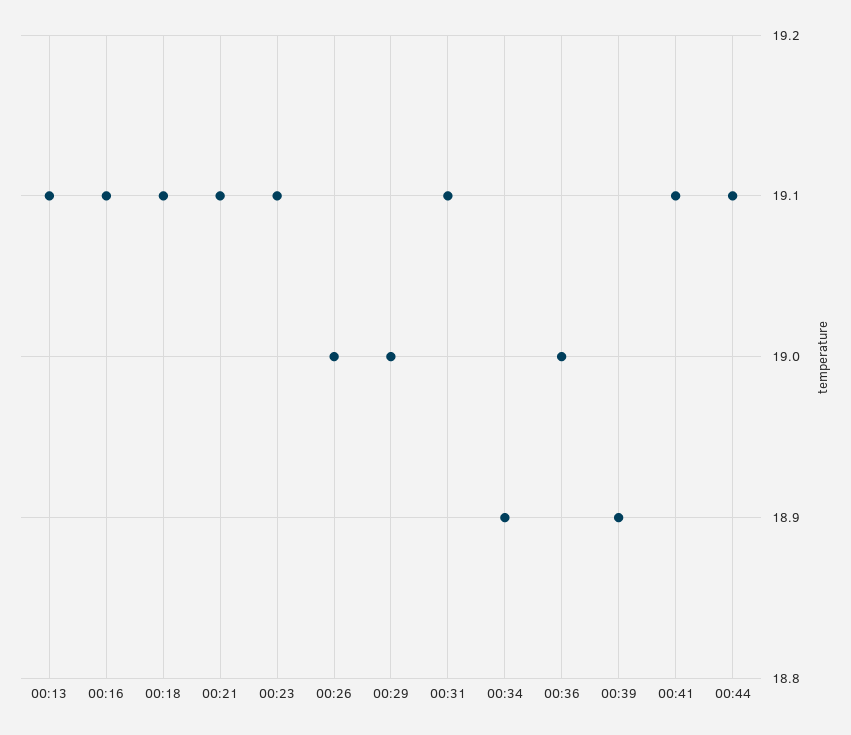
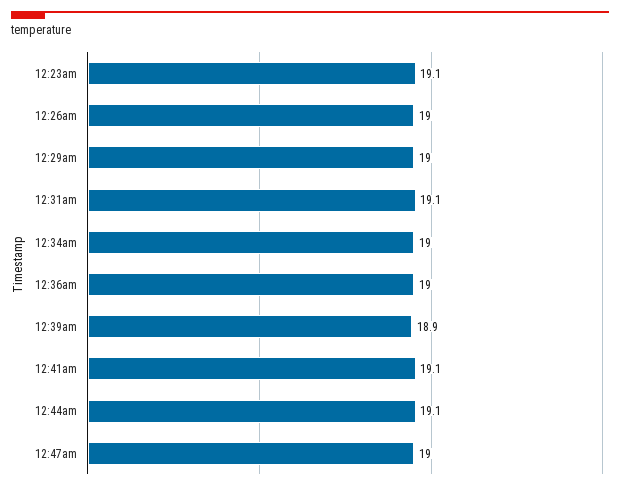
00:13: 19.1 -> none
00:16: 19.1 -> none
00:18: 19.1 -> none
00:21: 19.1 -> none
00:34: 18.9 -> 19
12:47am: none -> 19

